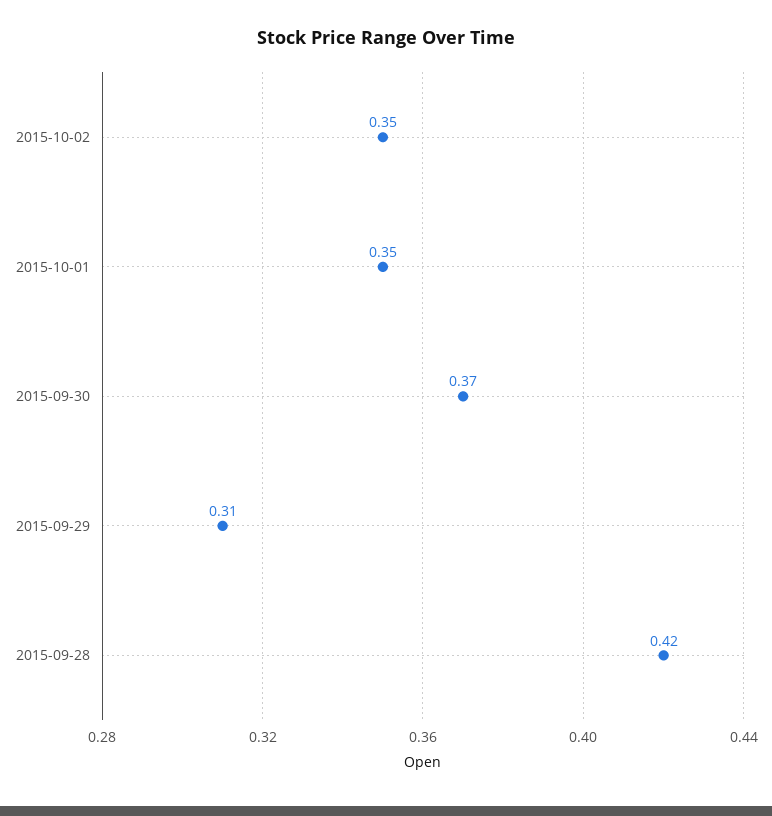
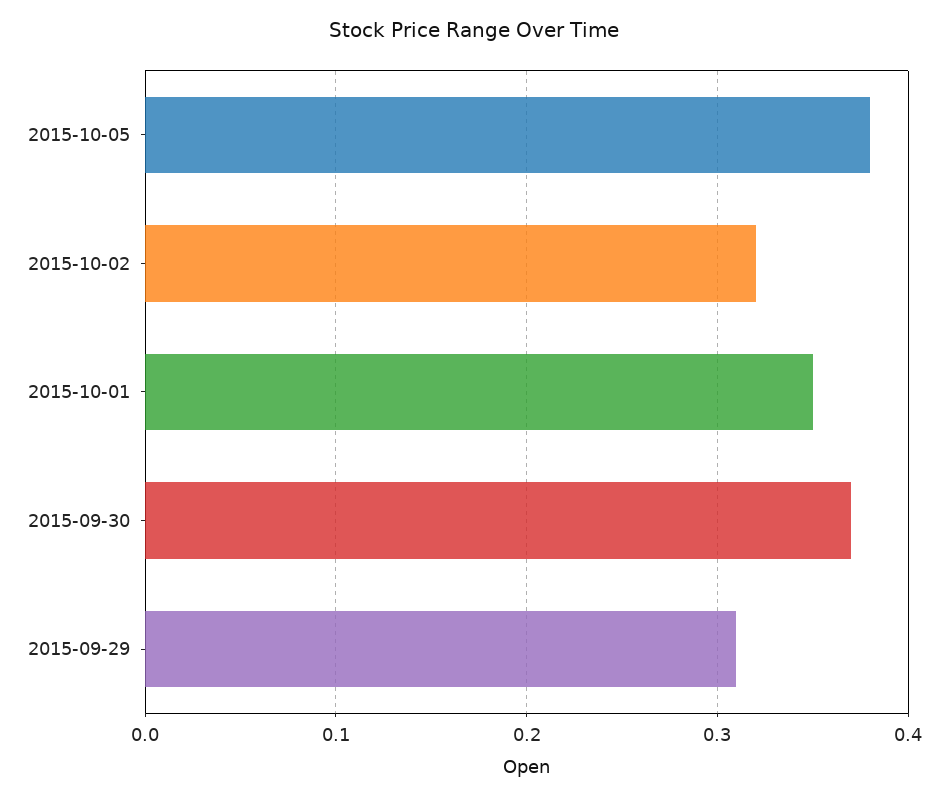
2015-10-02: 0.35 -> 0.32
2015-09-28: 0.42 -> none
2015-10-05: none -> 0.38

